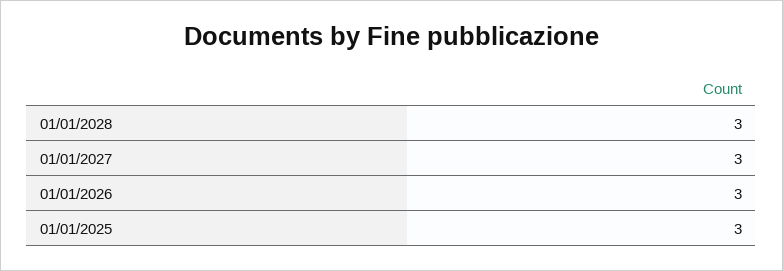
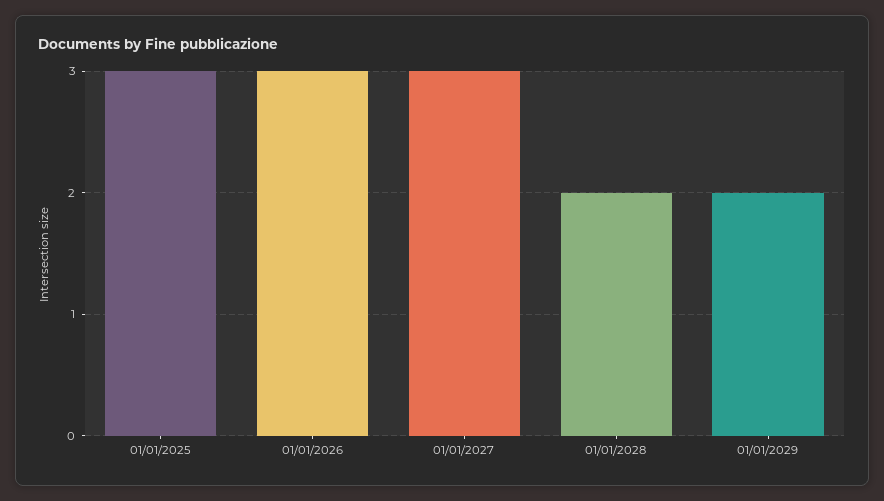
01/01/2028: 3 -> 2
01/01/2029: none -> 2

